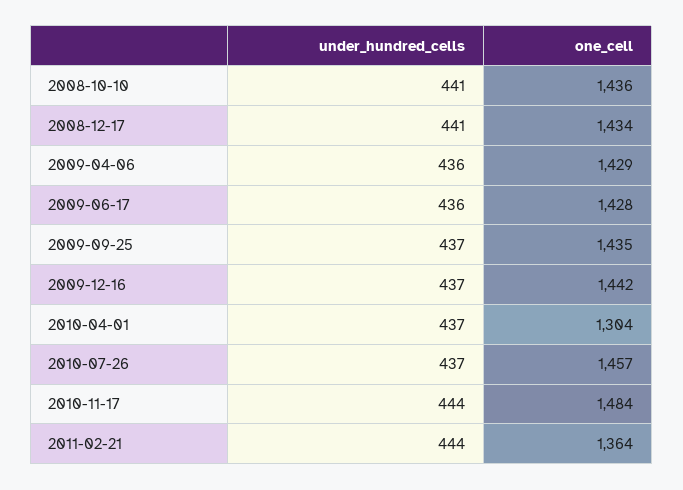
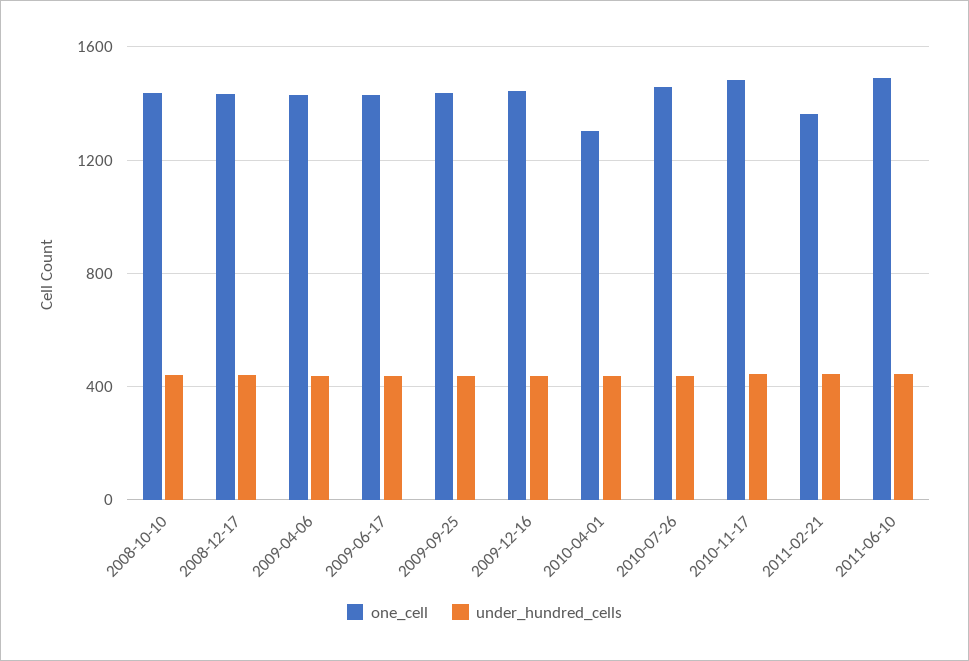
one_cell, 2011-06-10: none -> 1500
under_hundred_cells, 2011-06-10: none -> 450

